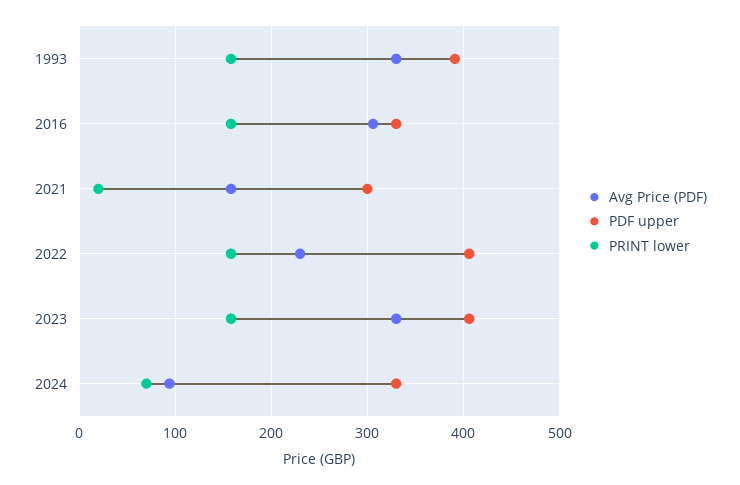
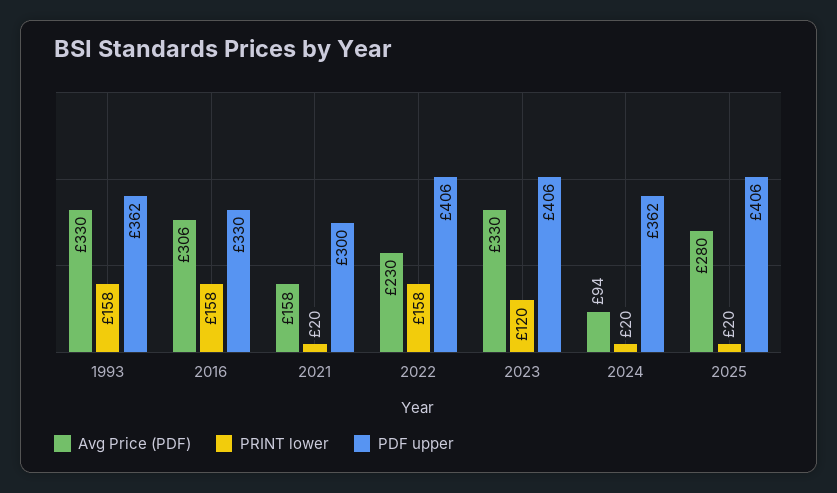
PDF upper, 1993: 390 -> 362
PRINT lower, 2023: 160 -> 120
PDF upper, 2024: 330 -> 362
PRINT lower, 2024: 70 -> 20
Avg Price (PDF), 2025: none -> 280
PRINT lower, 2025: none -> 20
PDF upper, 2025: none -> 406

